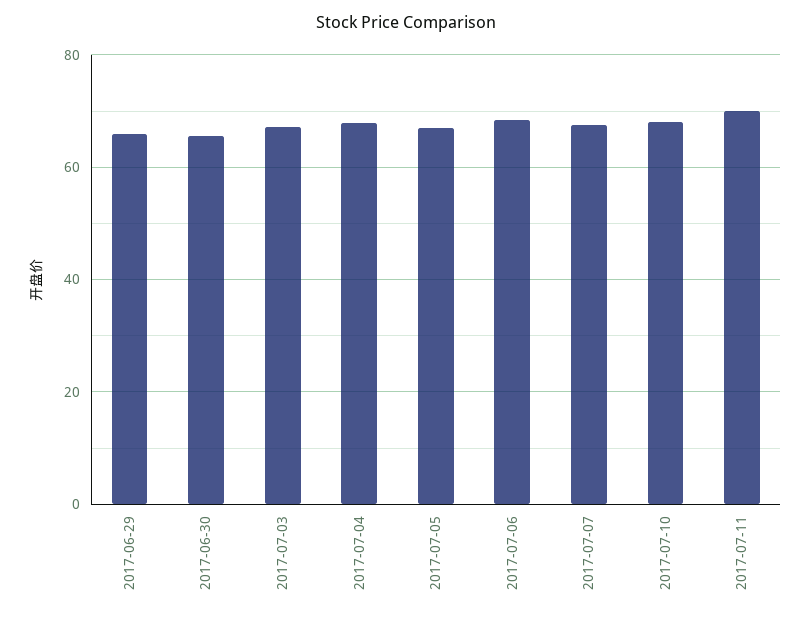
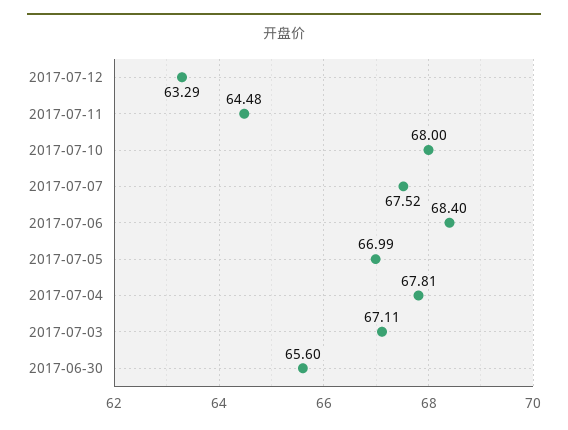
2017-06-29: 66 -> none
2017-07-11: 70 -> 64.48
2017-07-12: none -> 63.29

